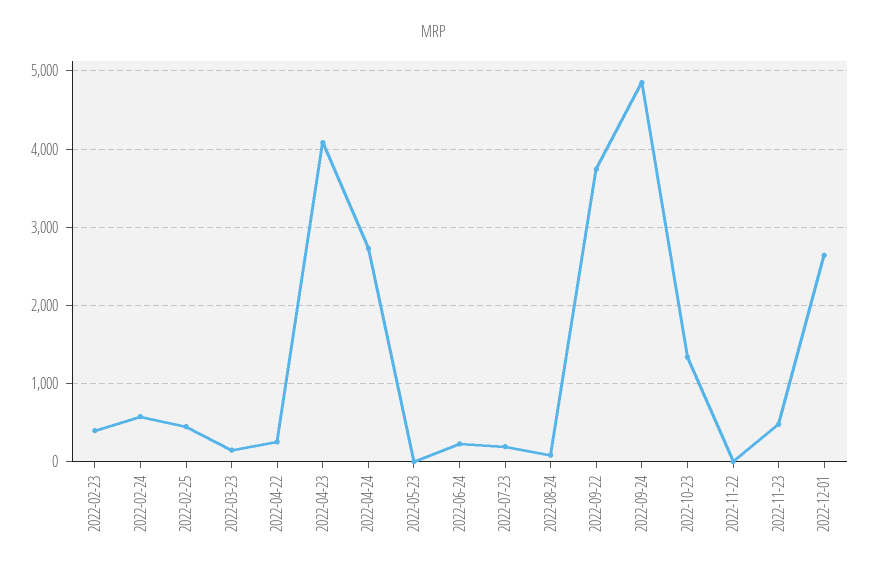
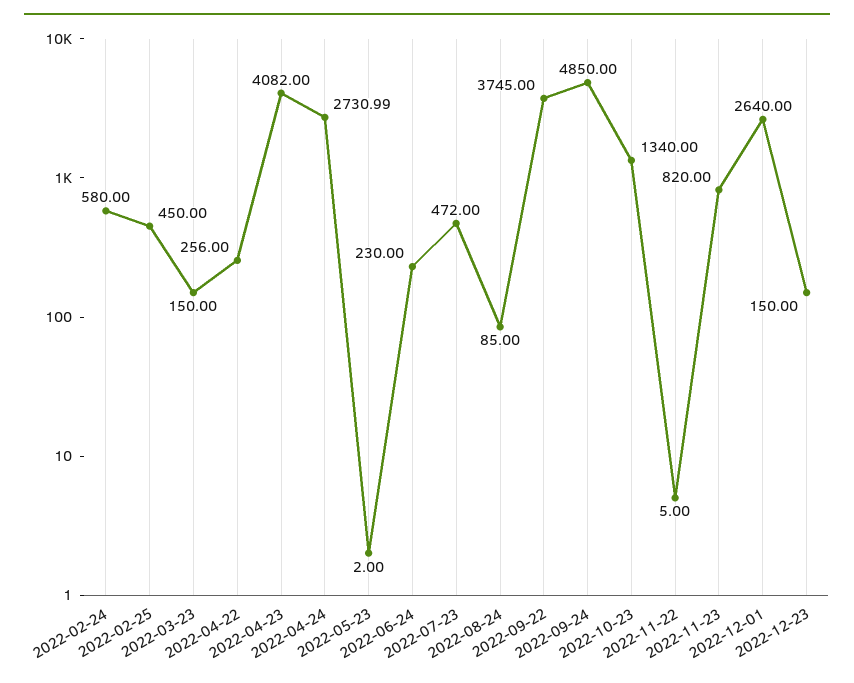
2022-02-23: 400 -> none
2022-07-23: 200 -> 472
2022-11-23: 500 -> 820
2022-12-23: none -> 150

